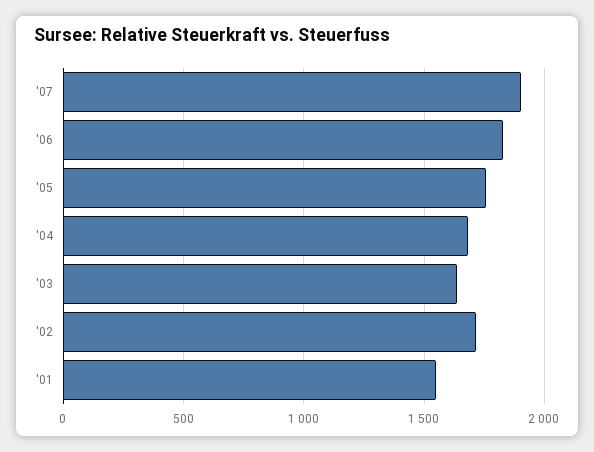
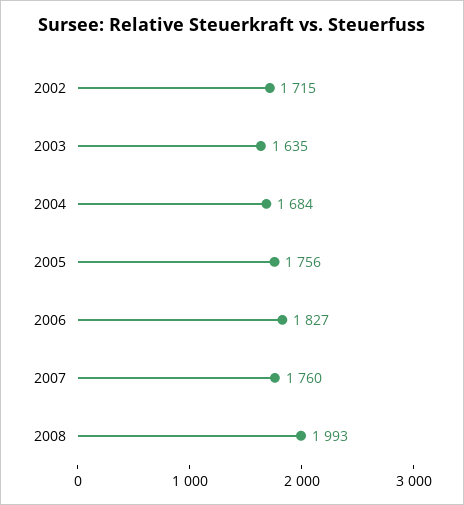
'07: 1900 -> 1760
'01: 1550 -> none
2008: none -> 1993

